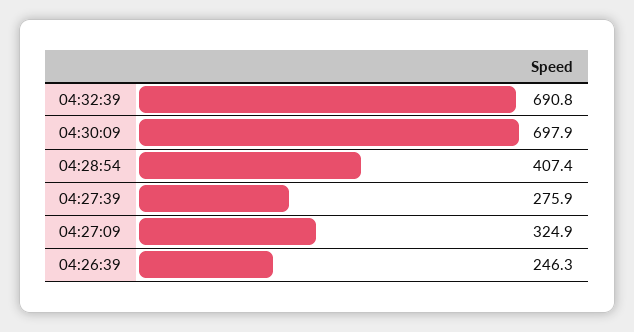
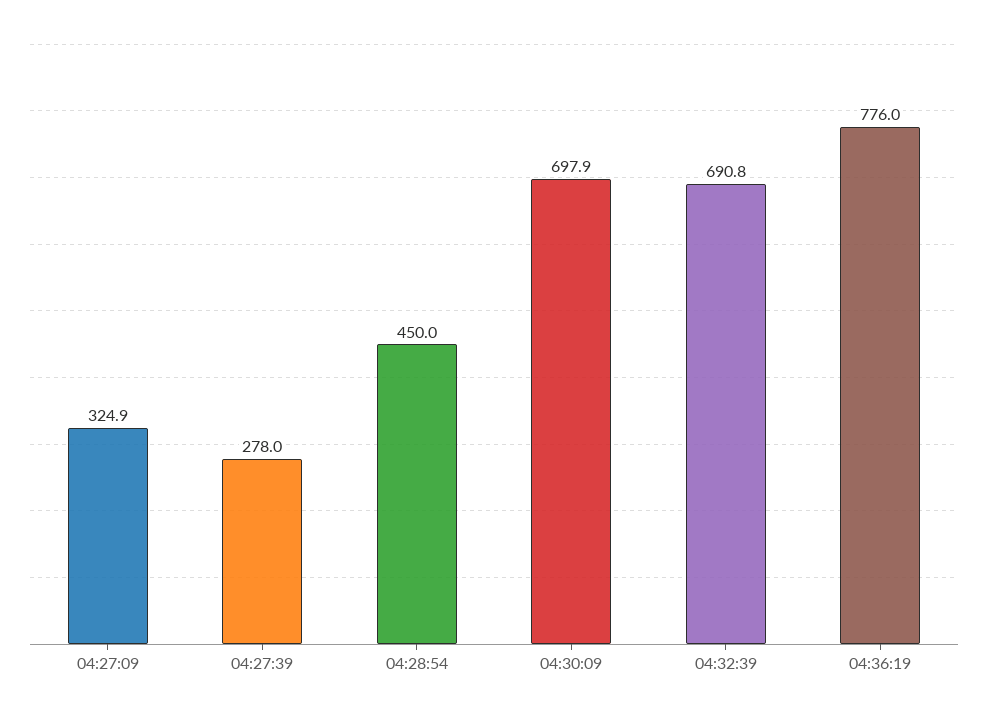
04:28:54: 407.4 -> 450
04:27:39: 275.9 -> 278
04:26:39: 246.3 -> none
04:36:19: none -> 776

